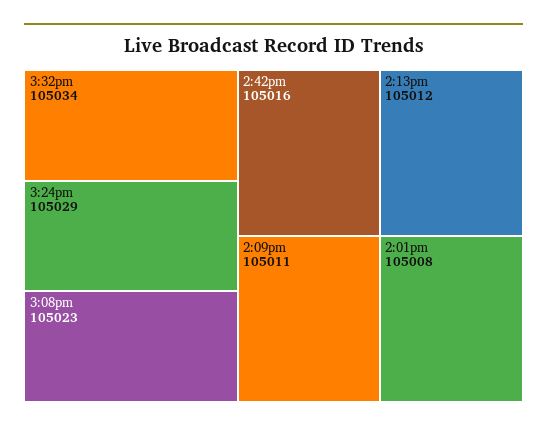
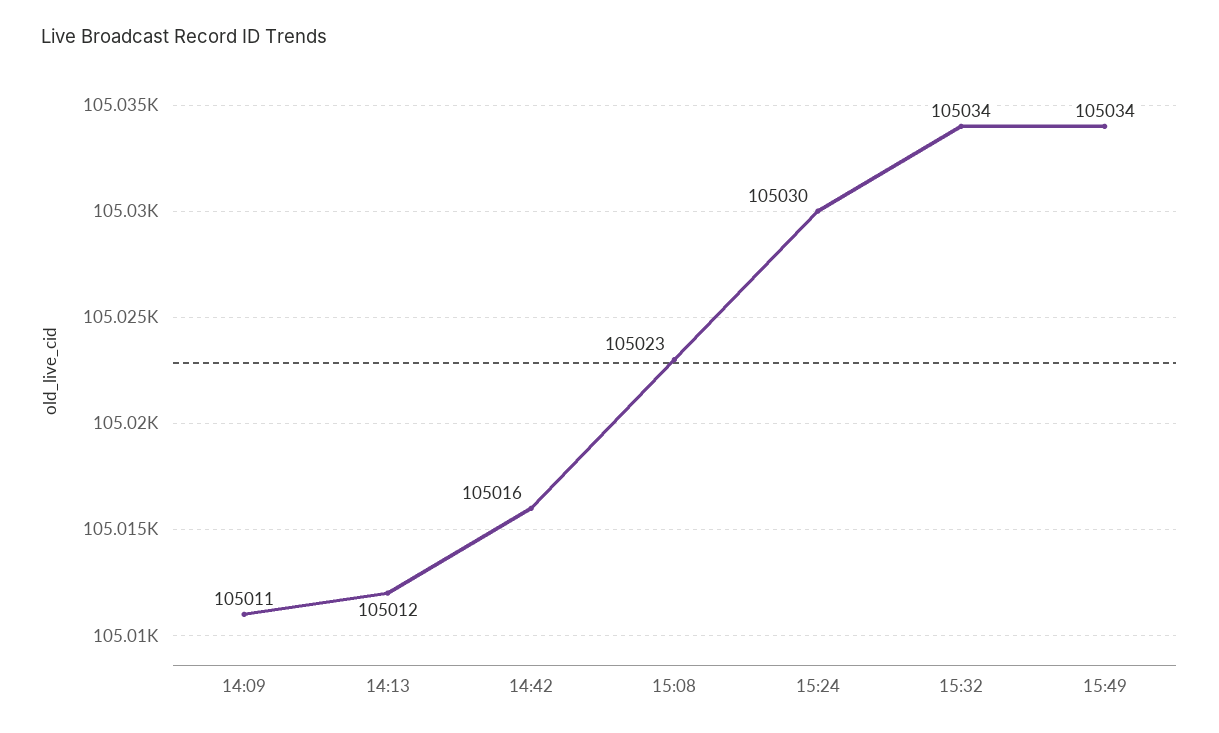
3:24pm: 105029 -> 105030
2:01pm: 105008 -> none
15:49: none -> 105034

